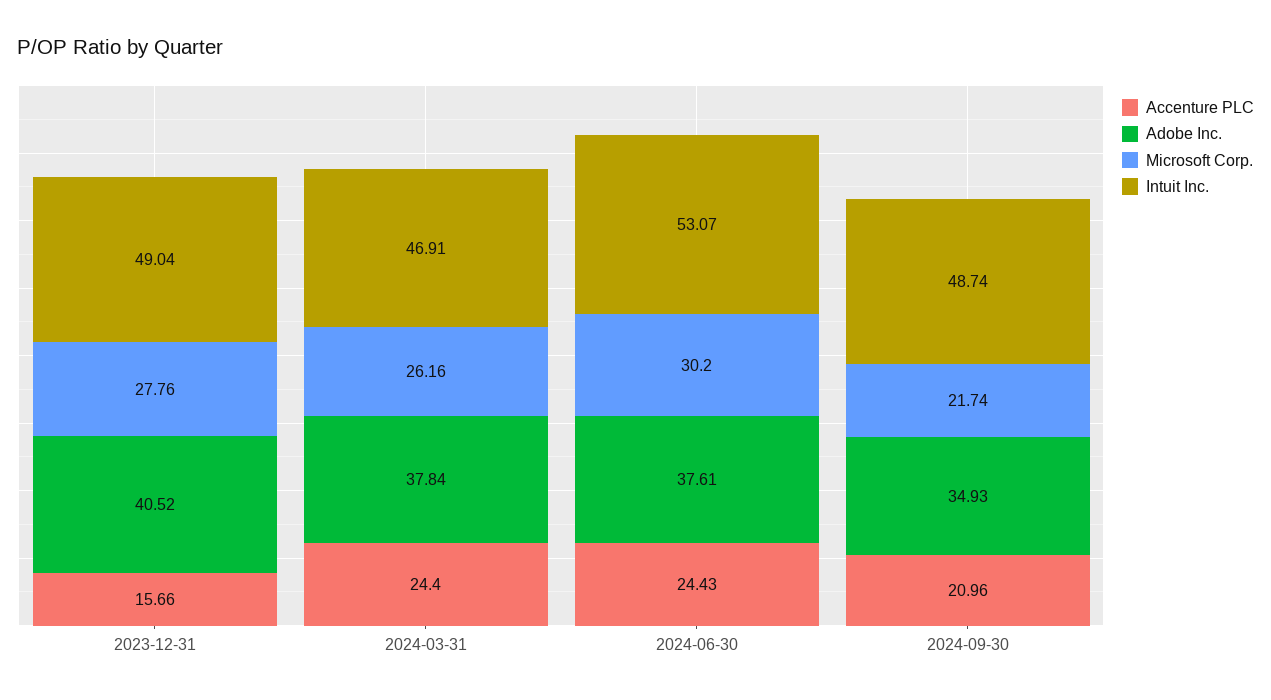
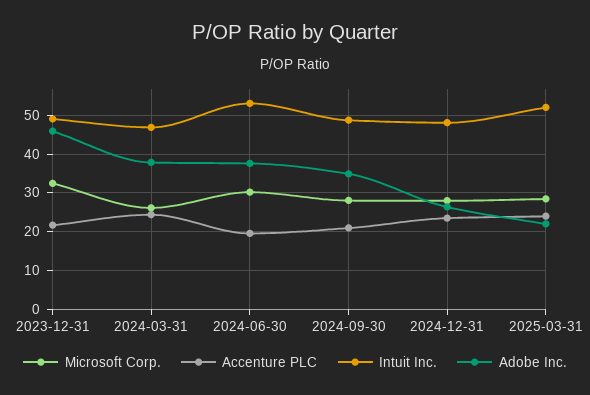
Accenture PLC, 2023-12-31: 15.66 -> 22
Adobe Inc., 2023-12-31: 40.52 -> 46
Microsoft Corp., 2023-12-31: 27.76 -> 32
Accenture PLC, 2024-06-30: 24.43 -> 20
Microsoft Corp., 2024-09-30: 21.74 -> 28
Microsoft Corp., 2024-12-31: none -> 28
Accenture PLC, 2024-12-31: none -> 24
Intuit Inc., 2024-12-31: none -> 48
Adobe Inc., 2024-12-31: none -> 26
Microsoft Corp., 2025-03-31: none -> 28
Accenture PLC, 2025-03-31: none -> 24
Intuit Inc., 2025-03-31: none -> 52
Adobe Inc., 2025-03-31: none -> 22

